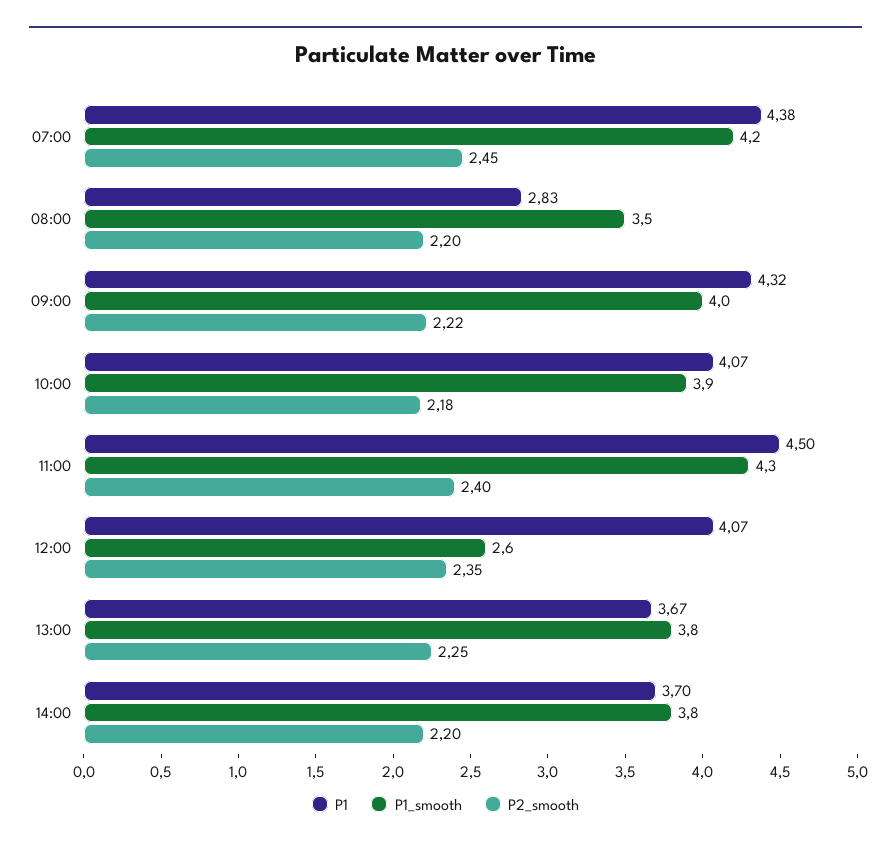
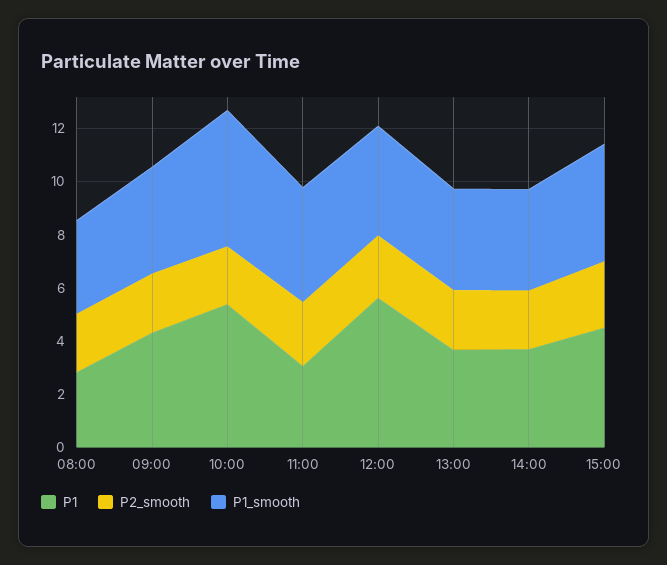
P1, 07:00: 4.38 -> none
P1_smooth, 07:00: 4.2 -> none
P2_smooth, 07:00: 2.45 -> none
P1, 10:00: 4.07 -> 5.5
P1_smooth, 10:00: 3.9 -> 5
P1, 11:00: 4.5 -> 3
P1, 12:00: 4.07 -> 5.5
P1_smooth, 12:00: 2.6 -> 4
P1, 15:00: none -> 4.5
P2_smooth, 15:00: none -> 2.5
P1_smooth, 15:00: none -> 4.5

